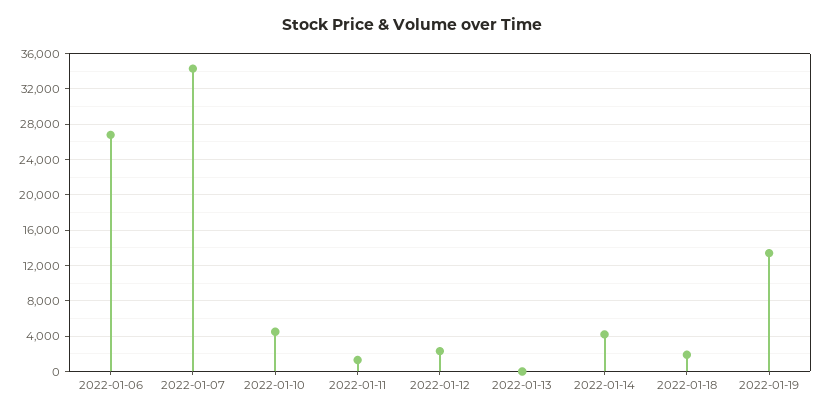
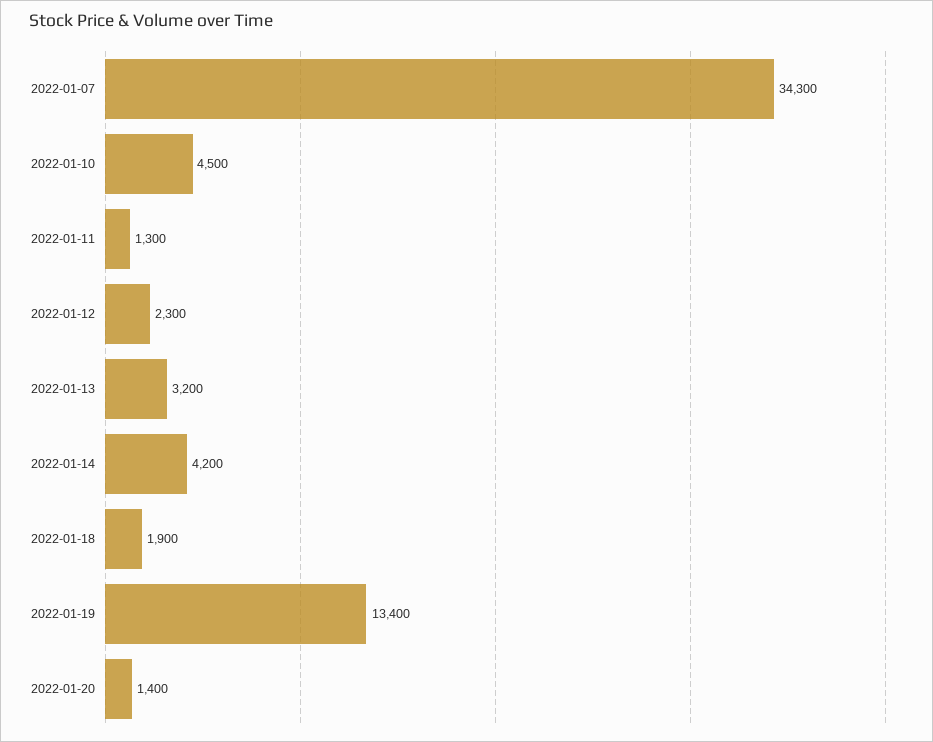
2022-01-06: 27000 -> none
2022-01-13: 0 -> 3200
2022-01-20: none -> 1400

